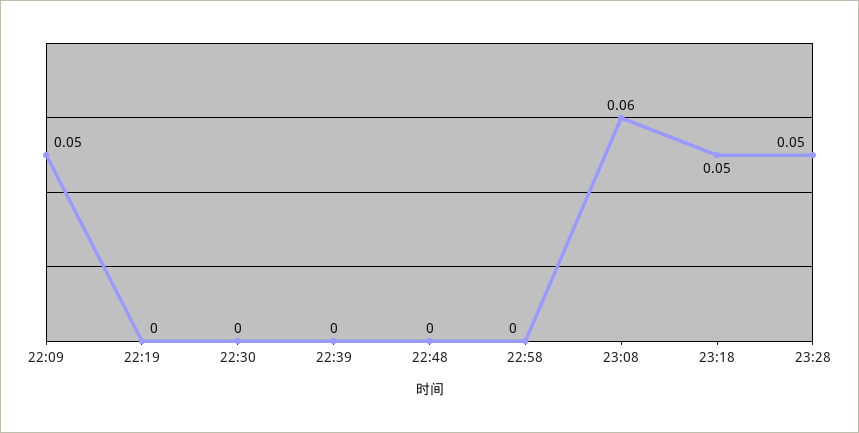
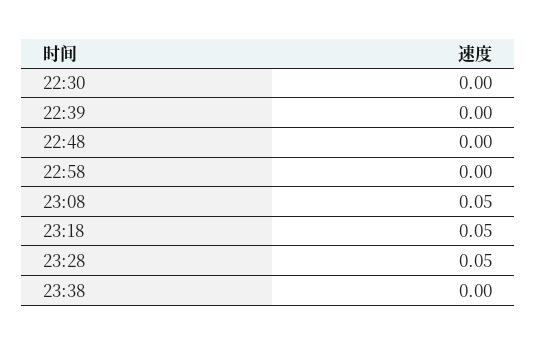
22:09: 0.05 -> none
22:19: 0 -> none
23:08: 0.06 -> 0.05
23:38: none -> 0

